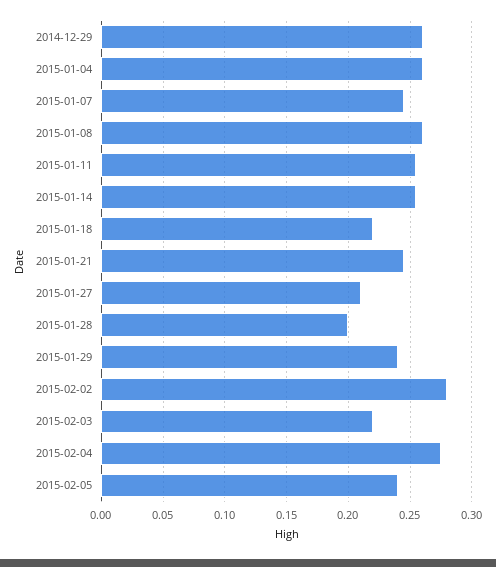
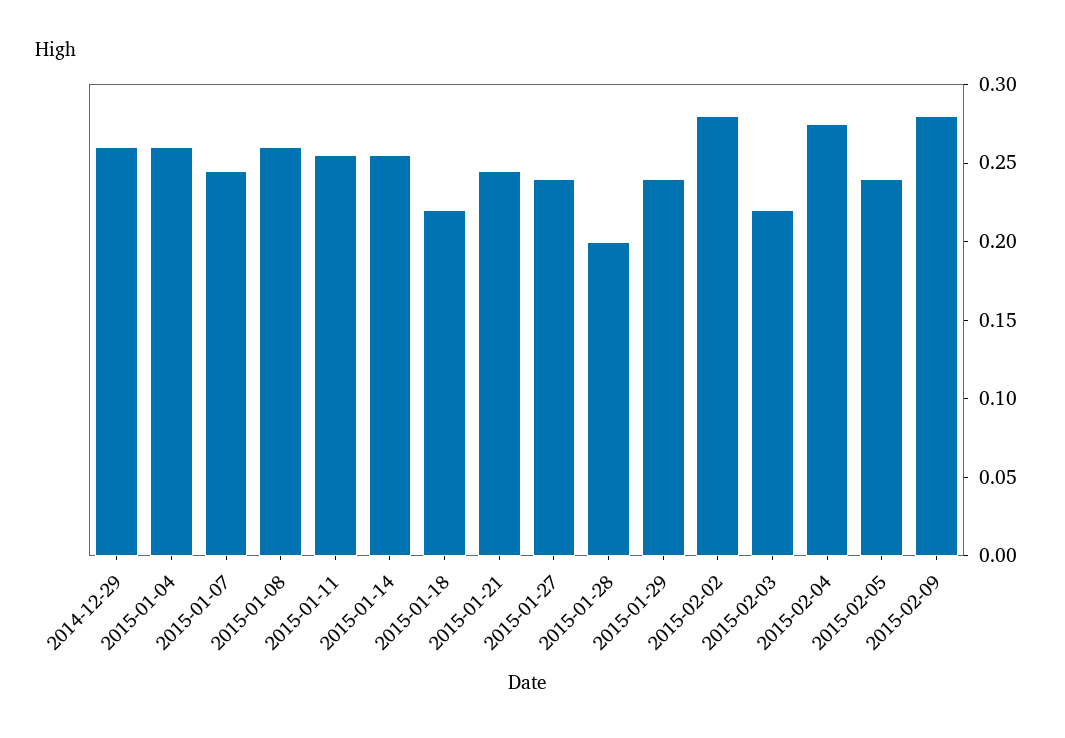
2015-01-27: 0.21 -> 0.24
2015-02-09: none -> 0.28

